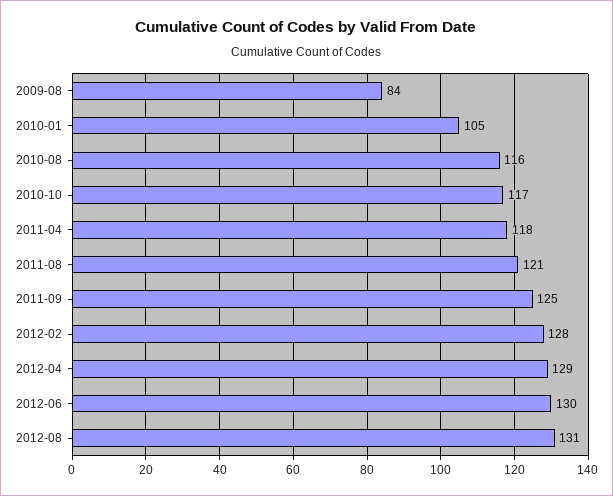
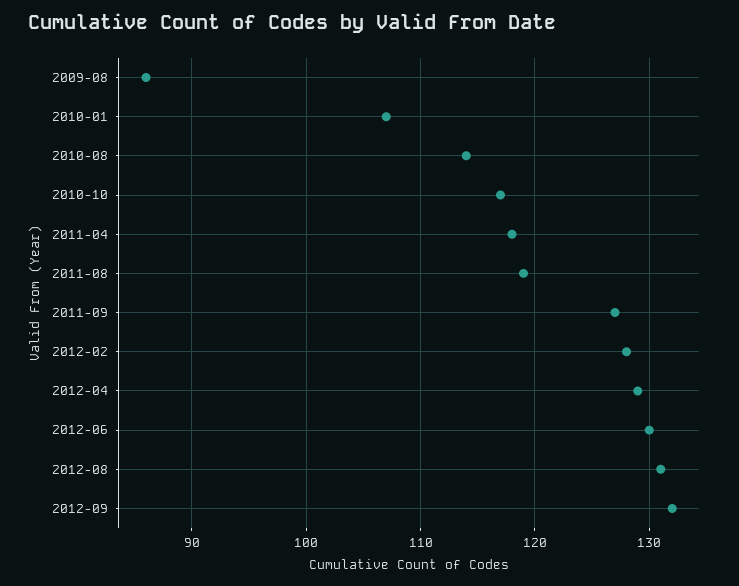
2009-08: 84 -> 86
2010-01: 105 -> 107
2010-08: 116 -> 114
2011-08: 121 -> 119
2011-09: 125 -> 127
2012-09: none -> 132

